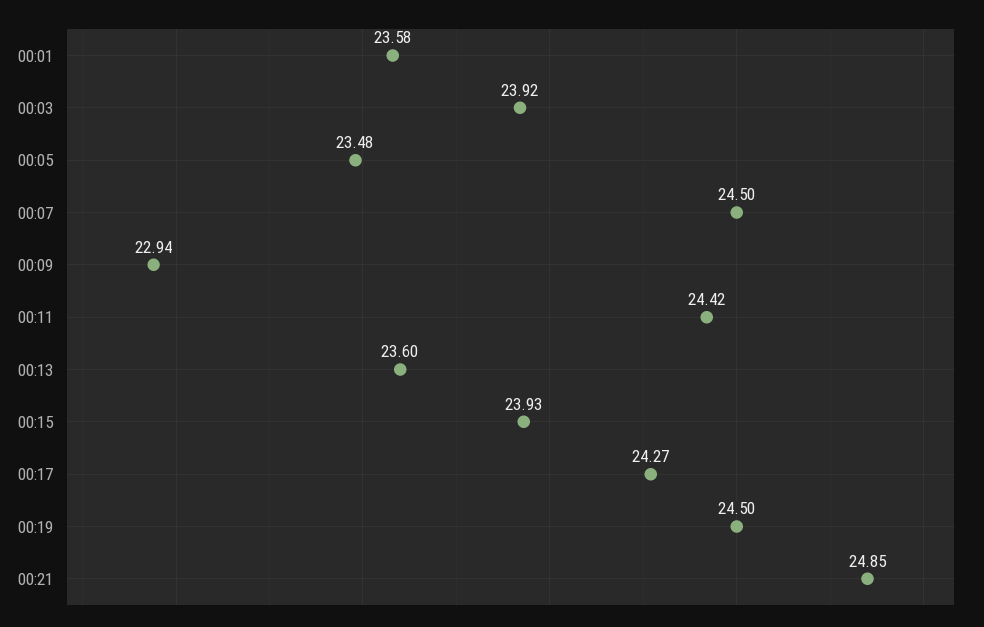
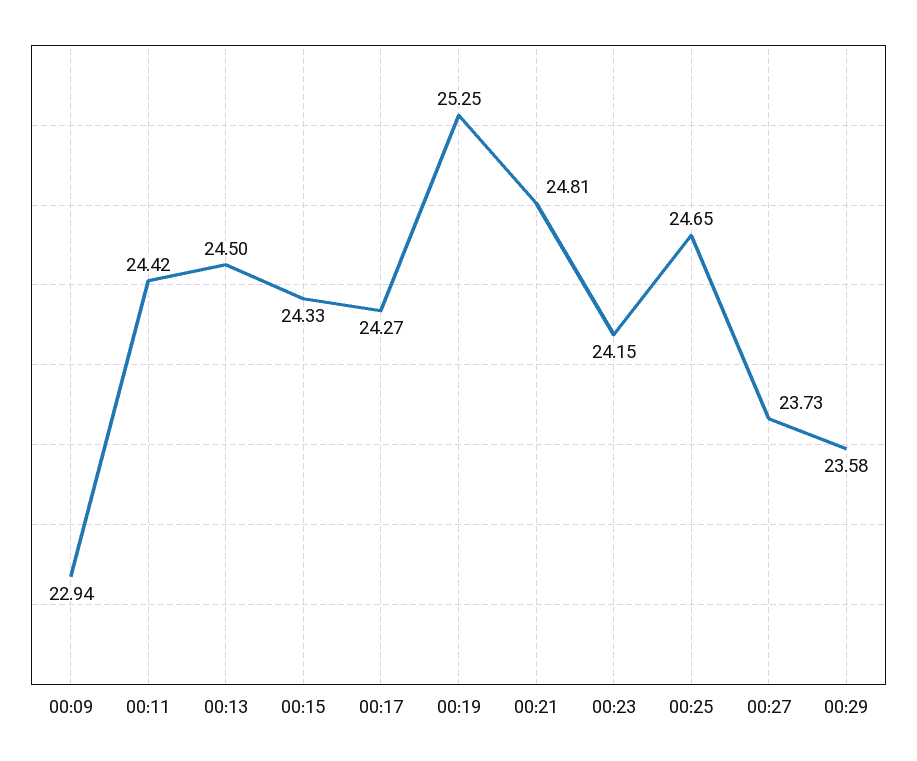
00:01: 23.58 -> none
00:03: 23.92 -> none
00:05: 23.48 -> none
00:07: 24.5 -> none
00:13: 23.6 -> 24.5
00:15: 23.93 -> 24.33
00:19: 24.5 -> 25.25
00:21: 24.85 -> 24.81
00:23: none -> 24.15
00:25: none -> 24.65
00:27: none -> 23.73
00:29: none -> 23.58

